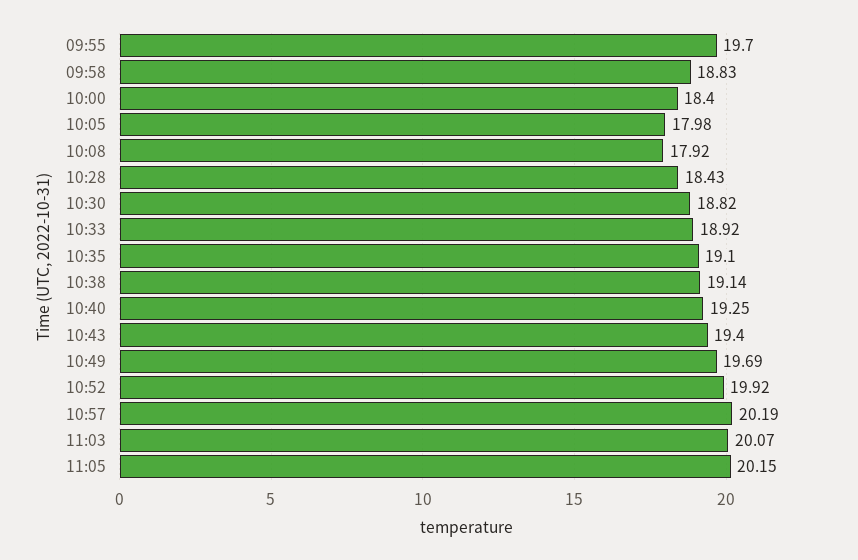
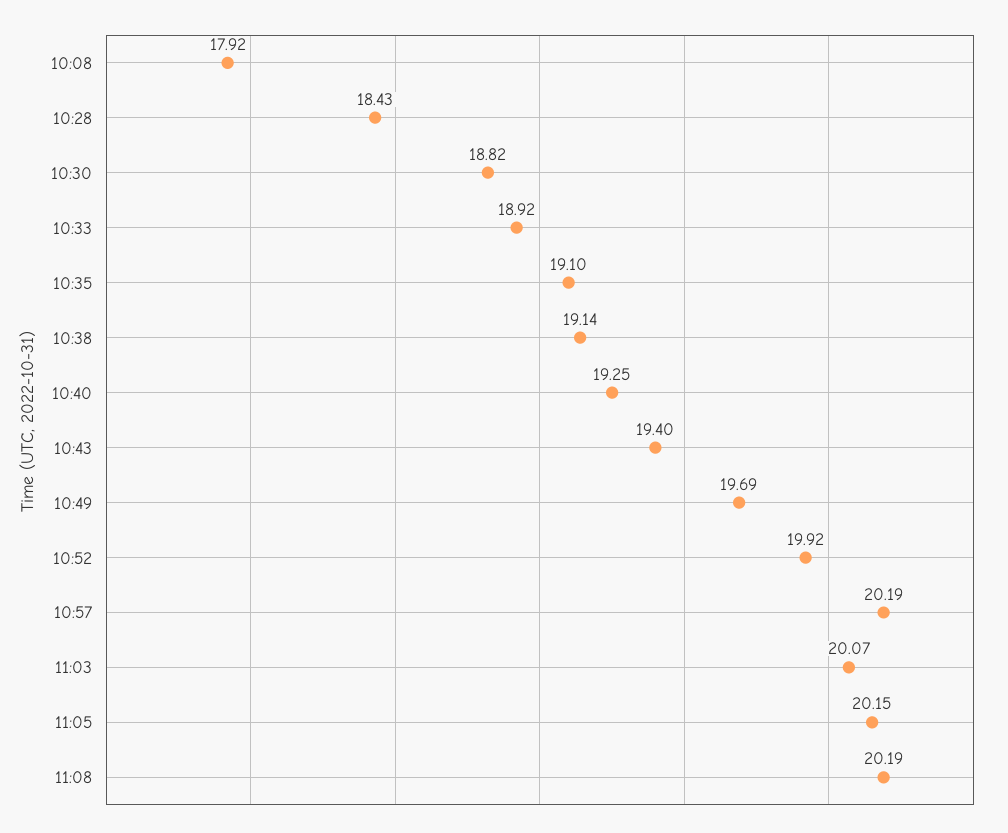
09:55: 19.7 -> none
09:58: 18.83 -> none
10:00: 18.4 -> none
10:05: 17.98 -> none
11:08: none -> 20.19

